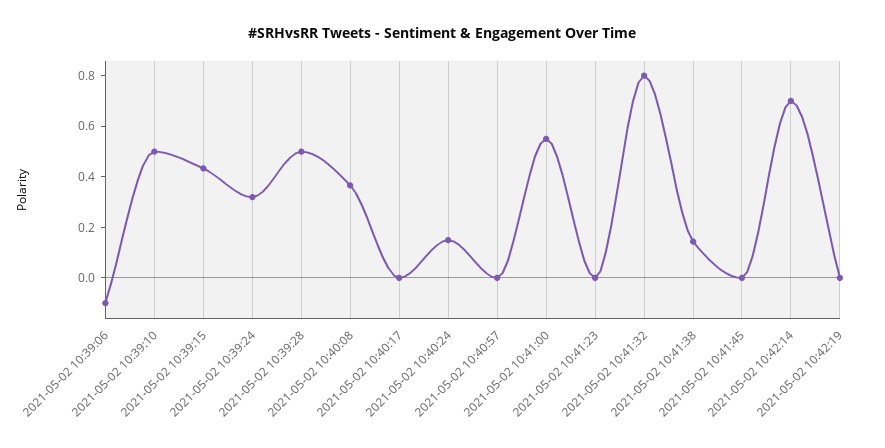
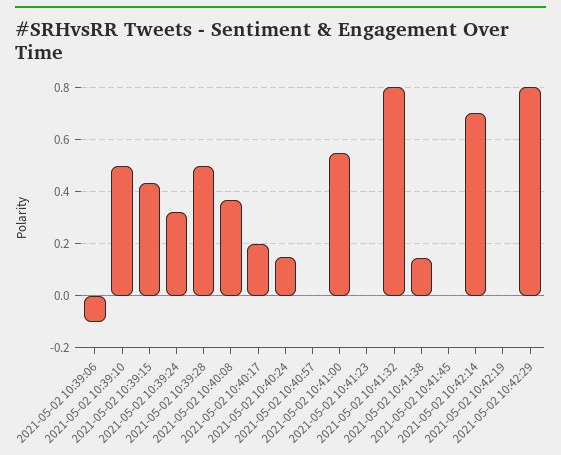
2021-05-02 10:40:17: 0 -> 0.2
2021-05-02 10:42:29: none -> 0.8

